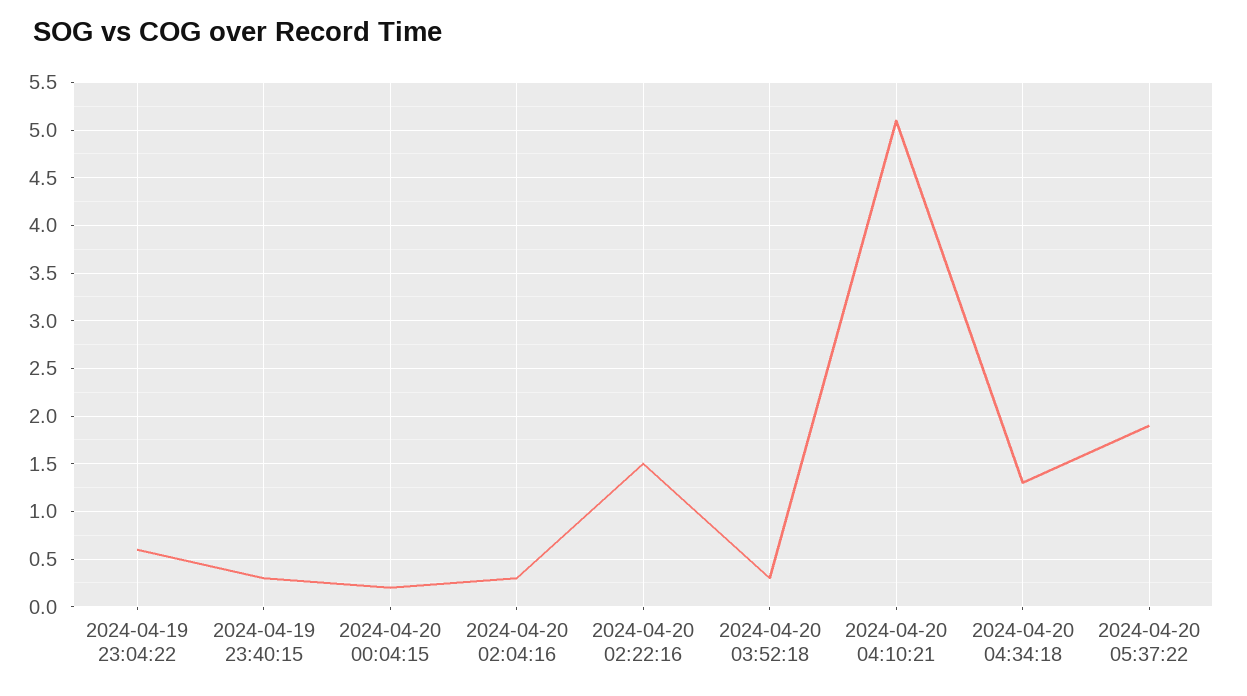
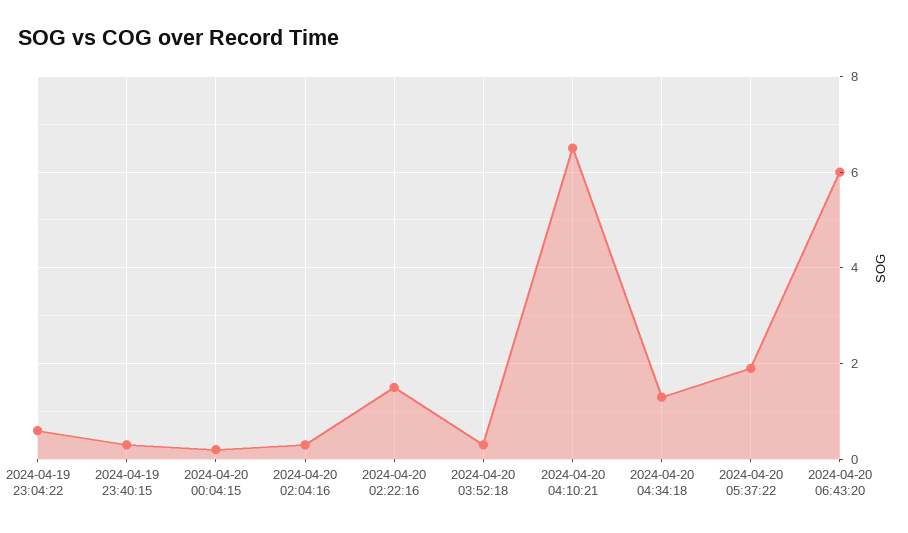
2024-04-20 04:10:21: 5.1 -> 6.5
2024-04-20 06:43:20: none -> 6

